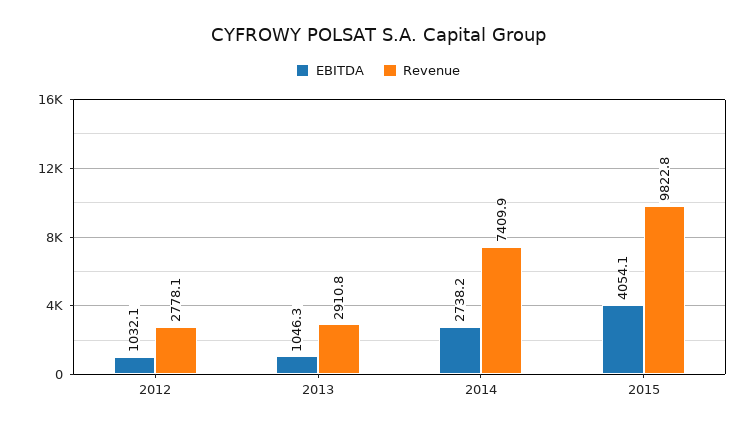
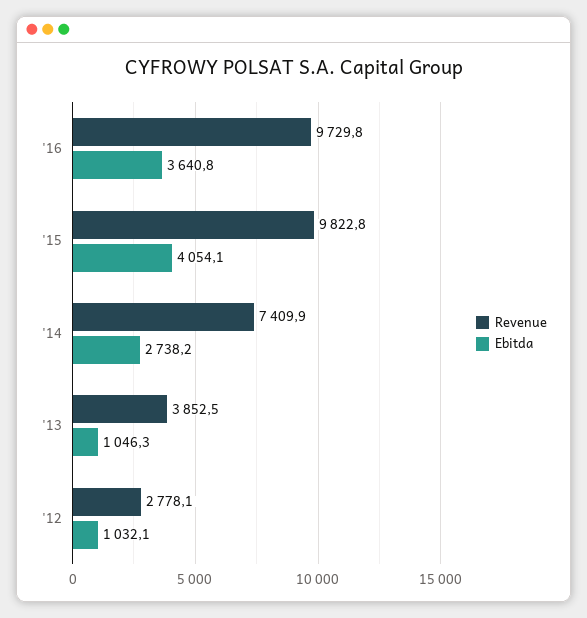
Revenue, 2013: 2910.8 -> 3852.5
Revenue, '16: none -> 9729.8
EBITDA, '16: none -> 3640.8

